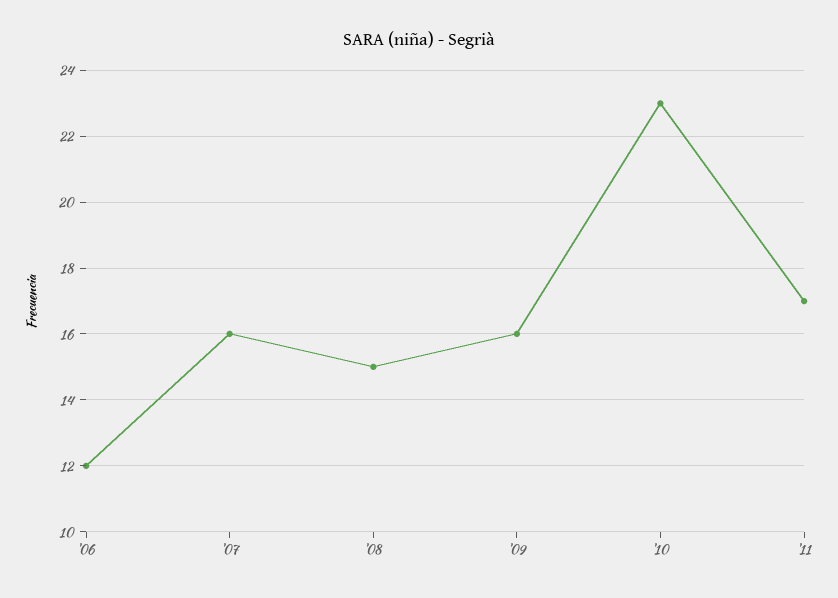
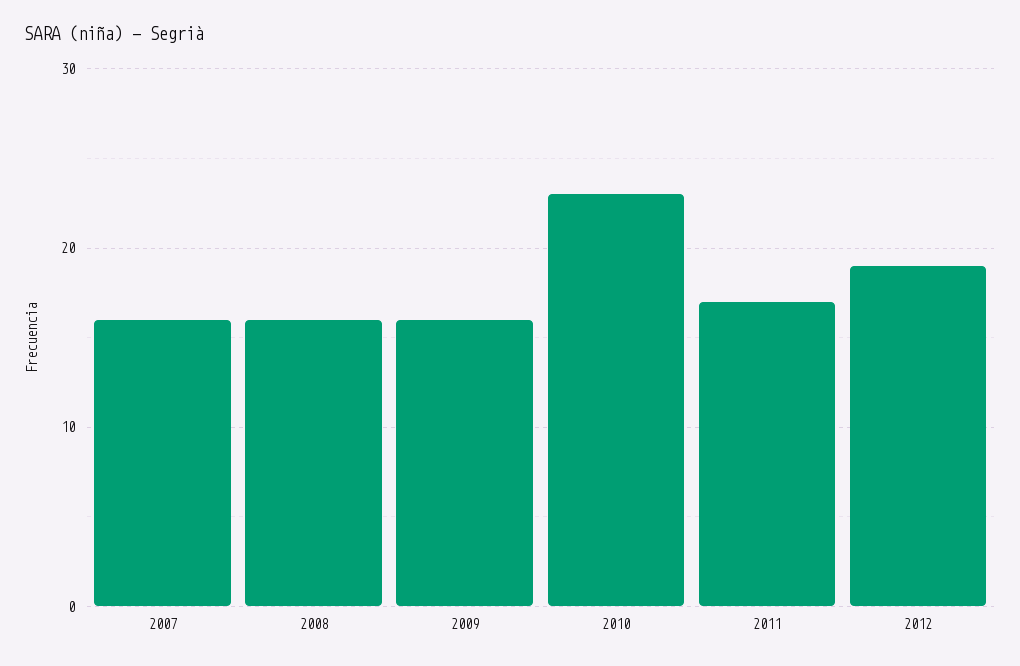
'06: 12 -> none
'08: 15 -> 16
2012: none -> 19

